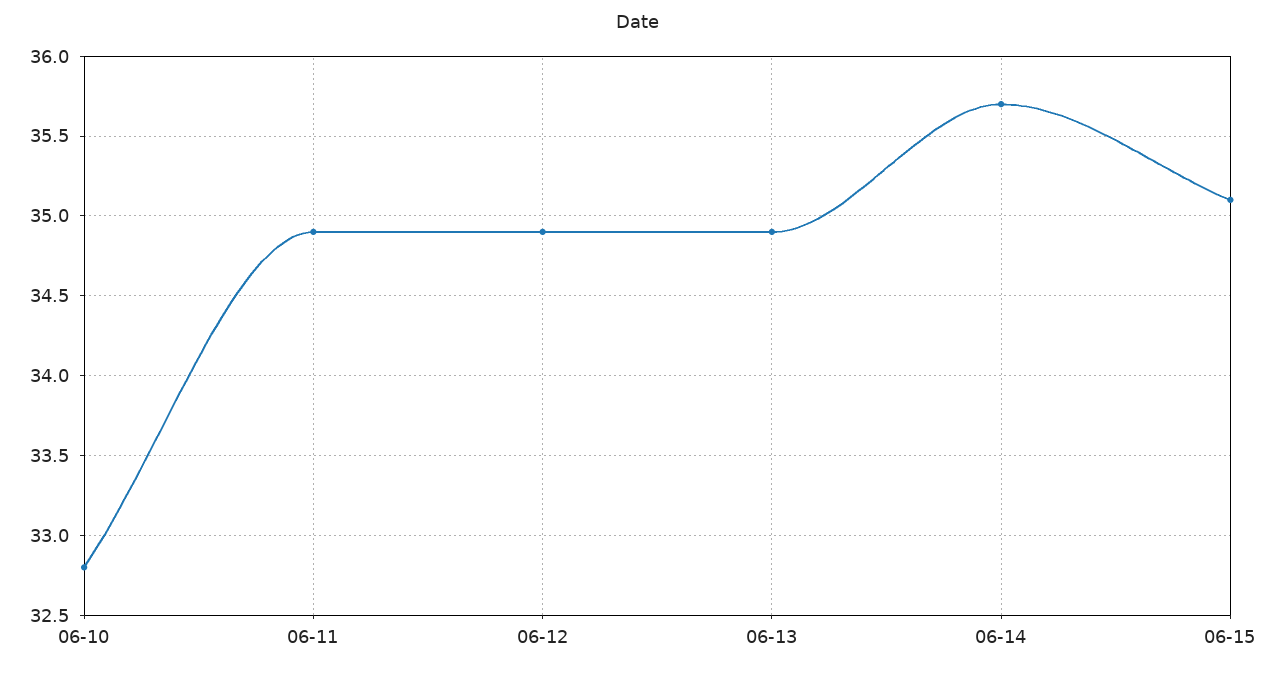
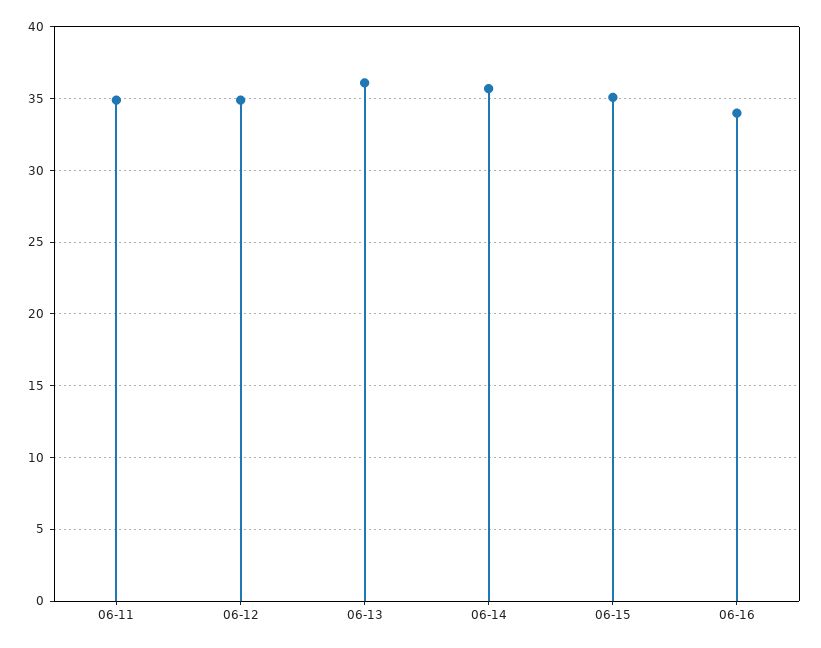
06-10: 32.8 -> none
06-13: 34.9 -> 36
06-16: none -> 34

